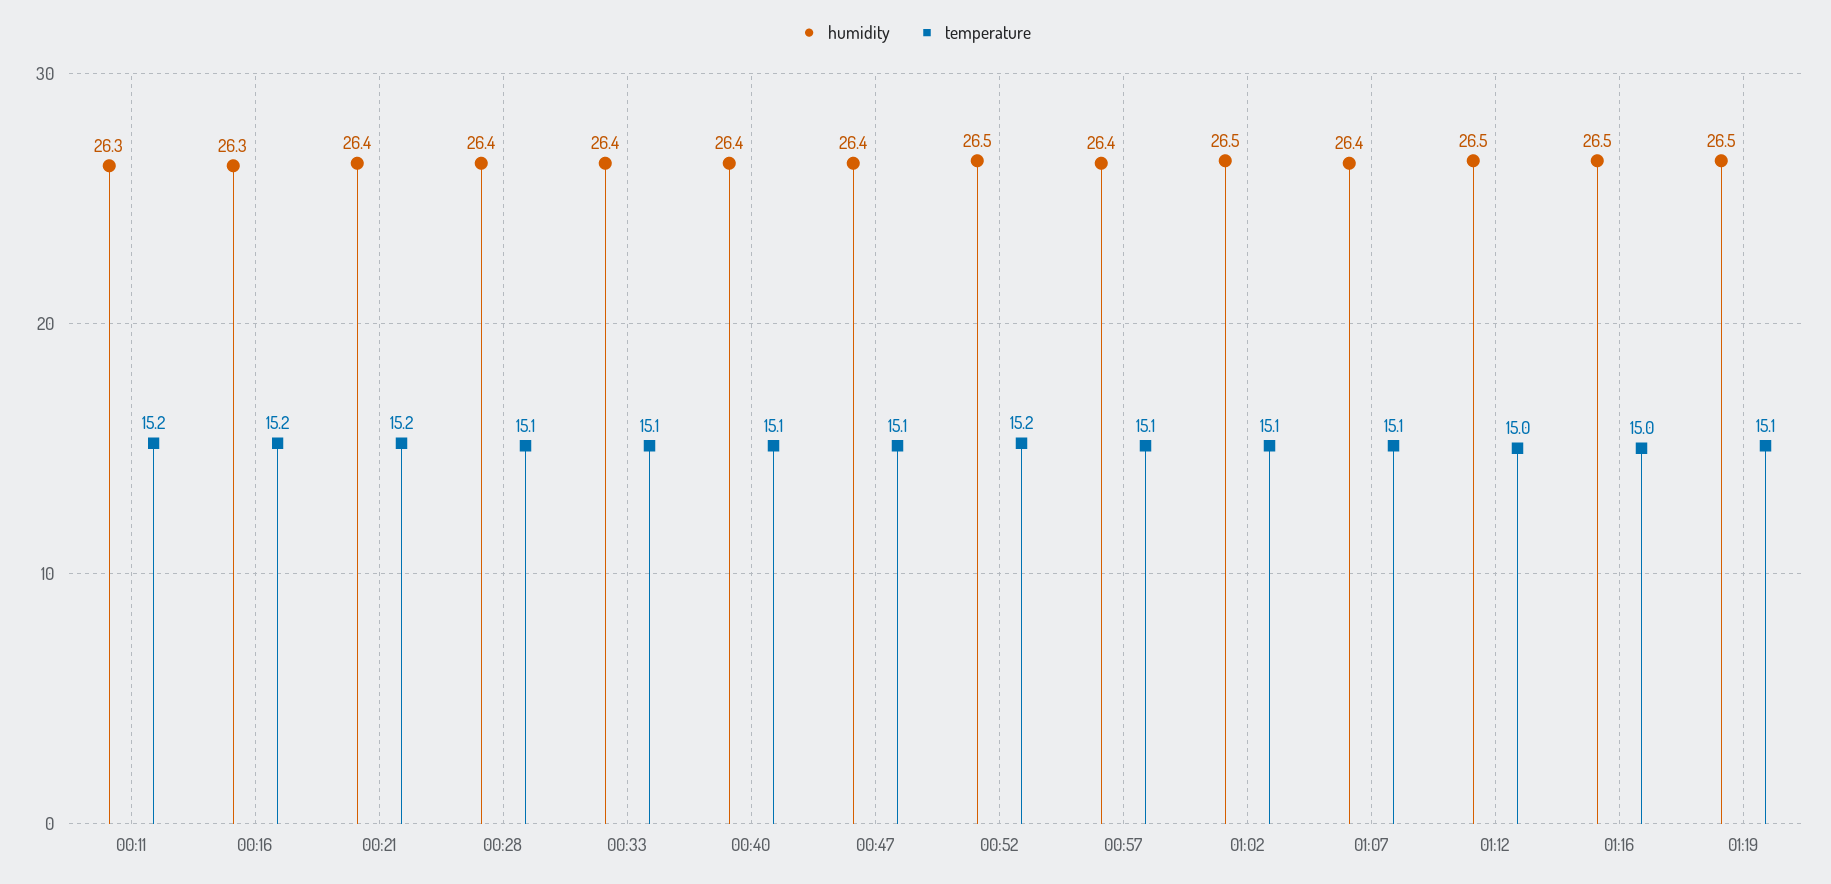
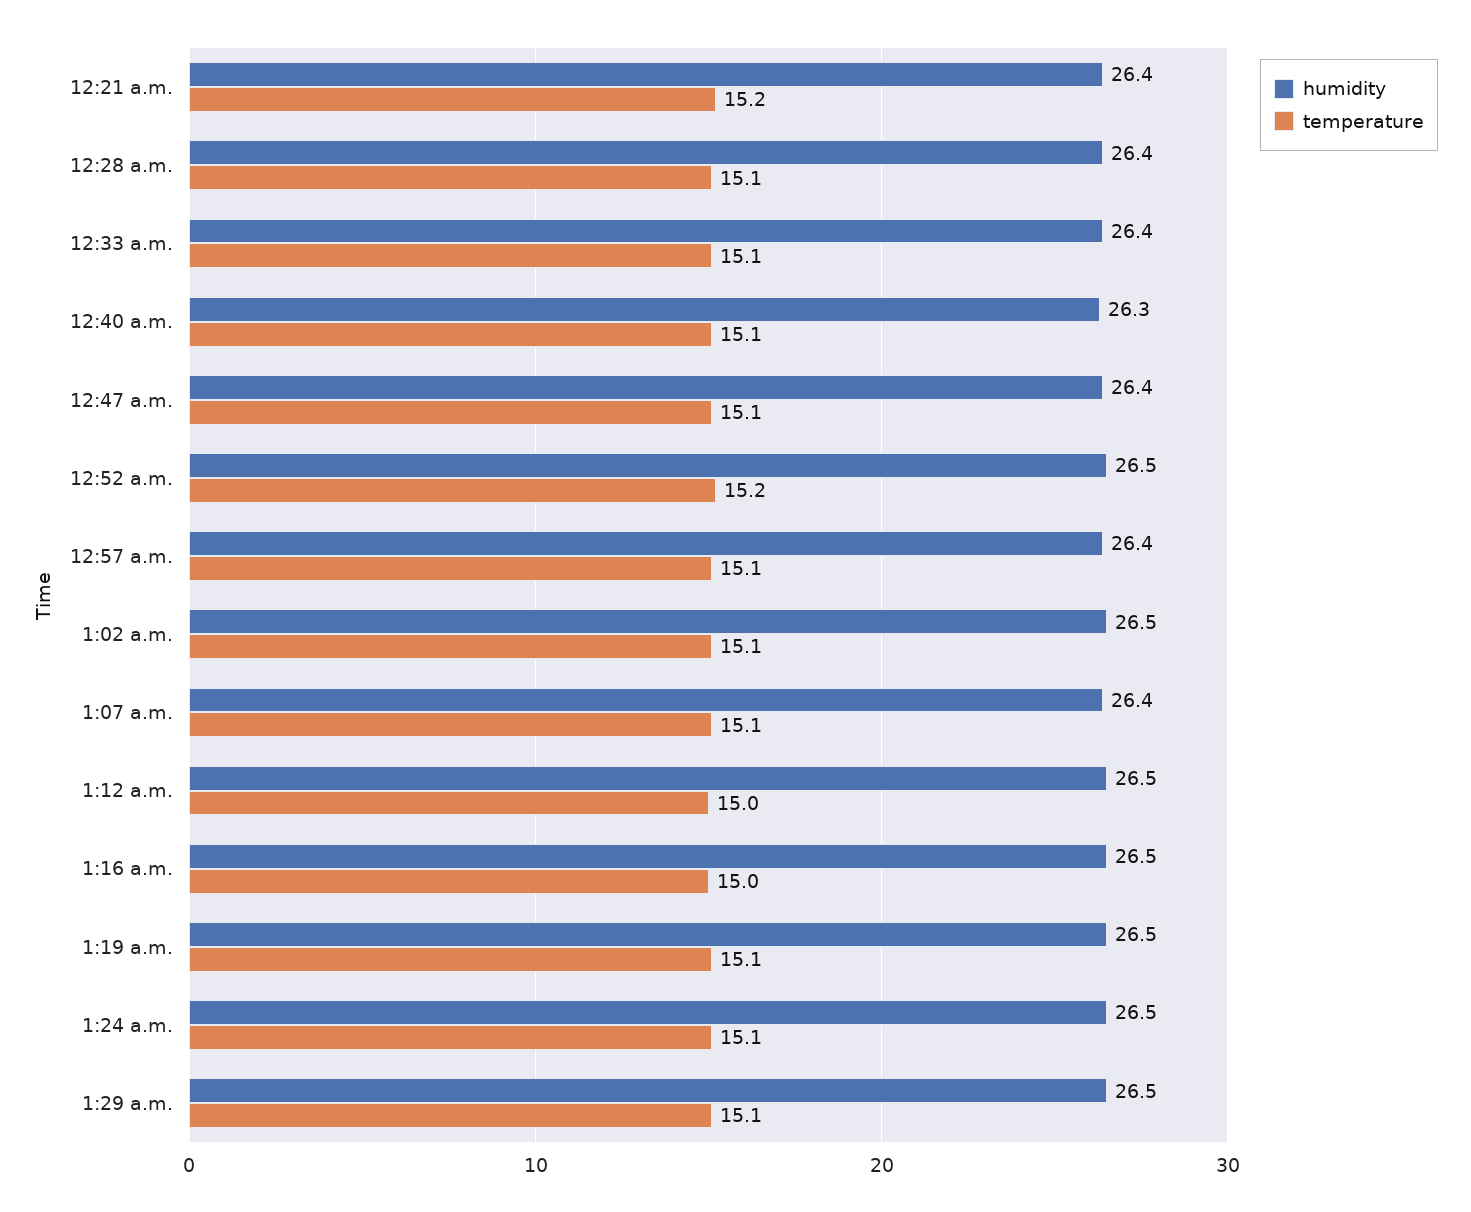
humidity, 00:11: 26.3 -> none
temperature, 00:11: 15.2 -> none
humidity, 00:16: 26.3 -> none
temperature, 00:16: 15.2 -> none
humidity, 00:40: 26.4 -> 26.3
humidity, 1:24 a.m.: none -> 26.5
temperature, 1:24 a.m.: none -> 15.1
humidity, 1:29 a.m.: none -> 26.5
temperature, 1:29 a.m.: none -> 15.1

